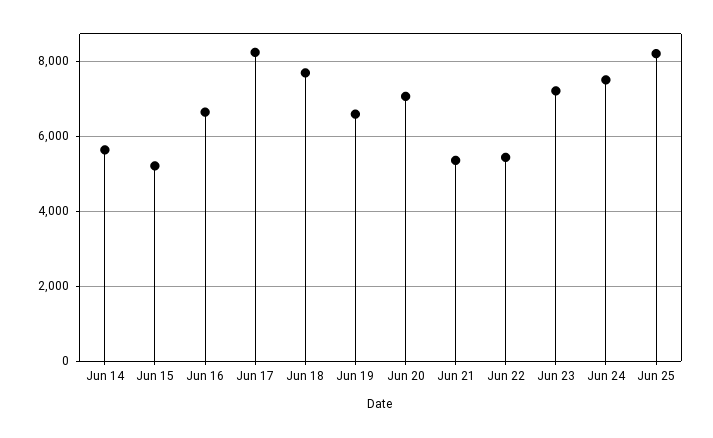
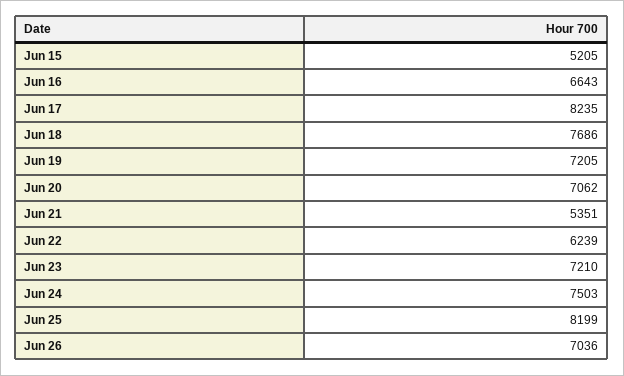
Jun 14: 5600 -> none
Jun 19: 6600 -> 7205
Jun 22: 5400 -> 6239
Jun 26: none -> 7036

